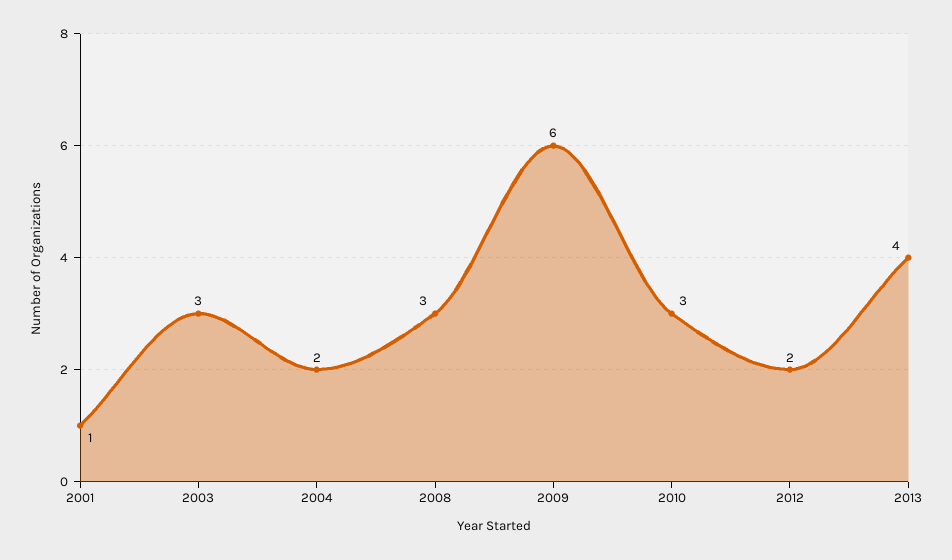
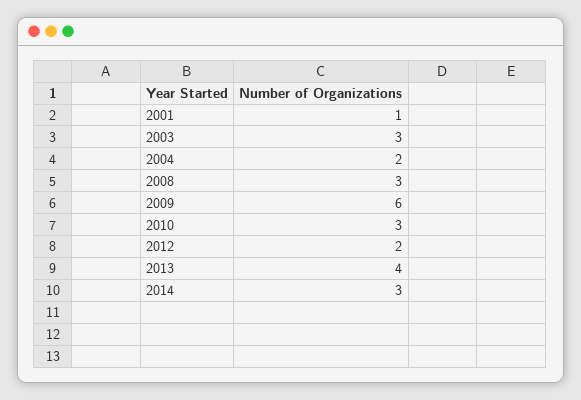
2014: none -> 3

